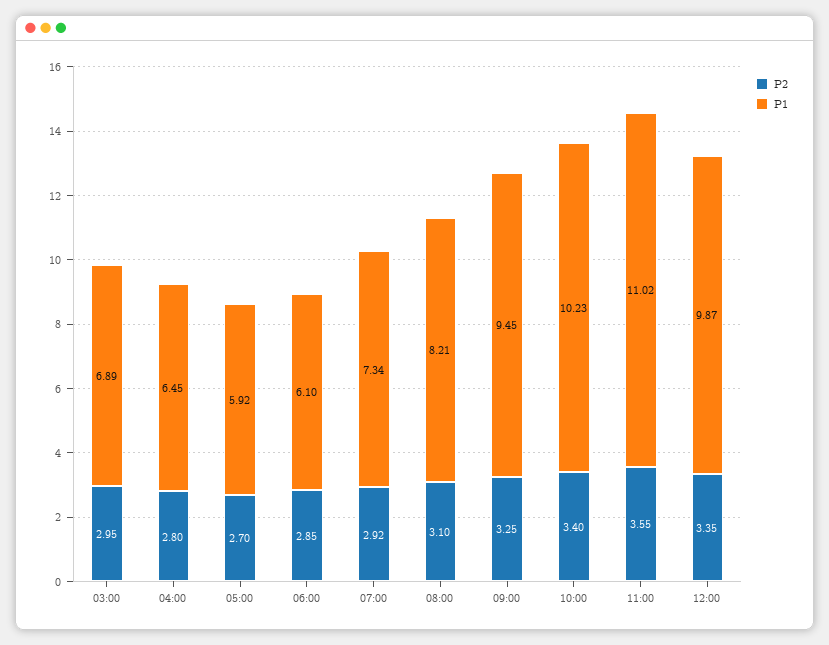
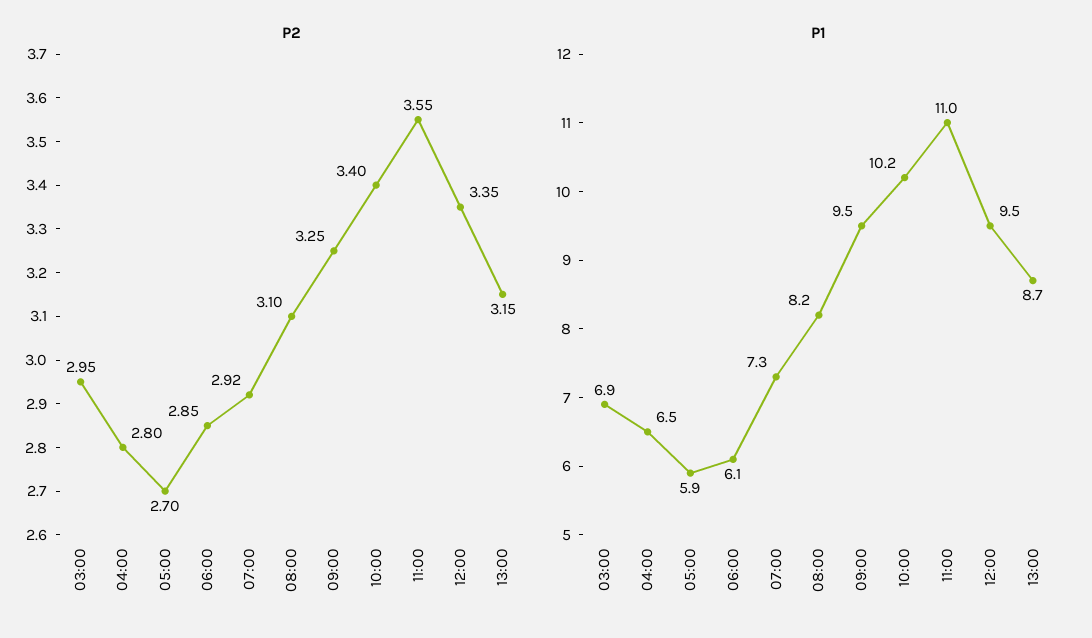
P1, 12:00: 9.87 -> 9.5
P2, 13:00: none -> 3.15
P1, 13:00: none -> 8.7

